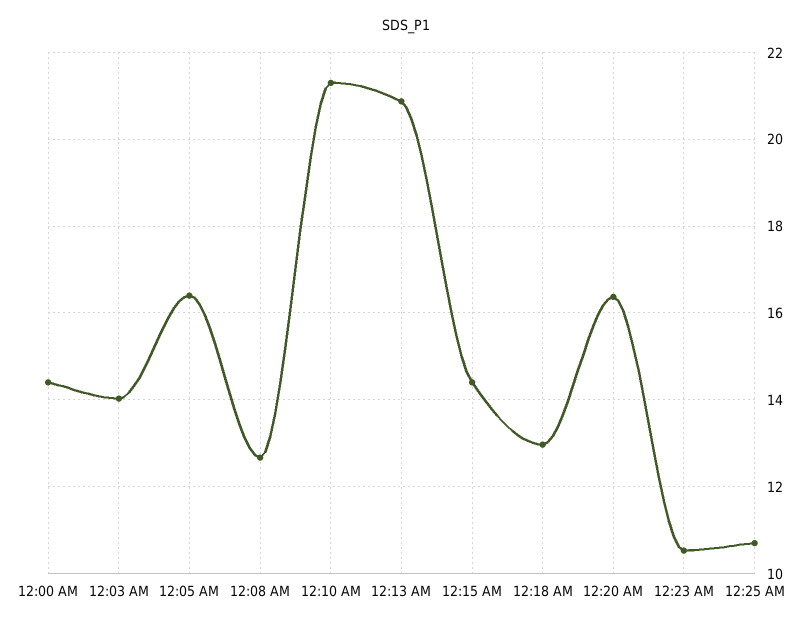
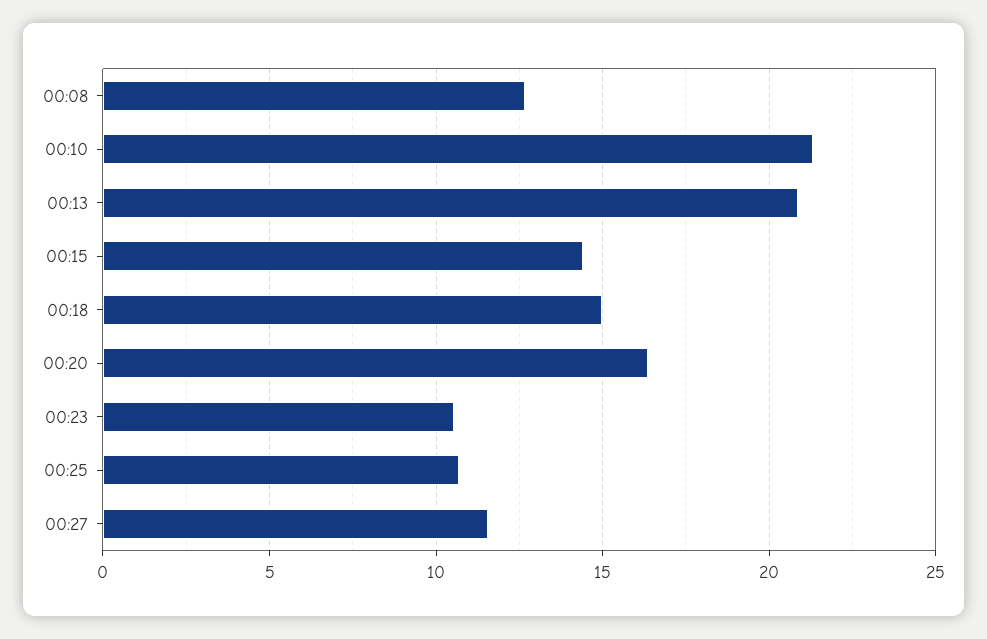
12:00 AM: 14.4 -> none
12:03 AM: 14 -> none
12:05 AM: 16.4 -> none
12:18 AM: 13 -> 15
00:27: none -> 11.5

